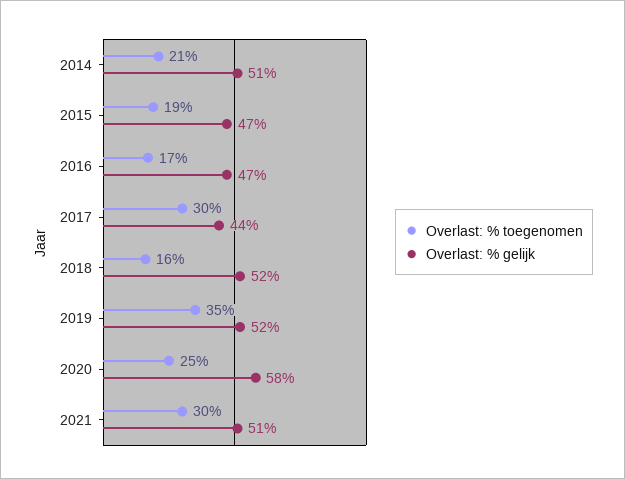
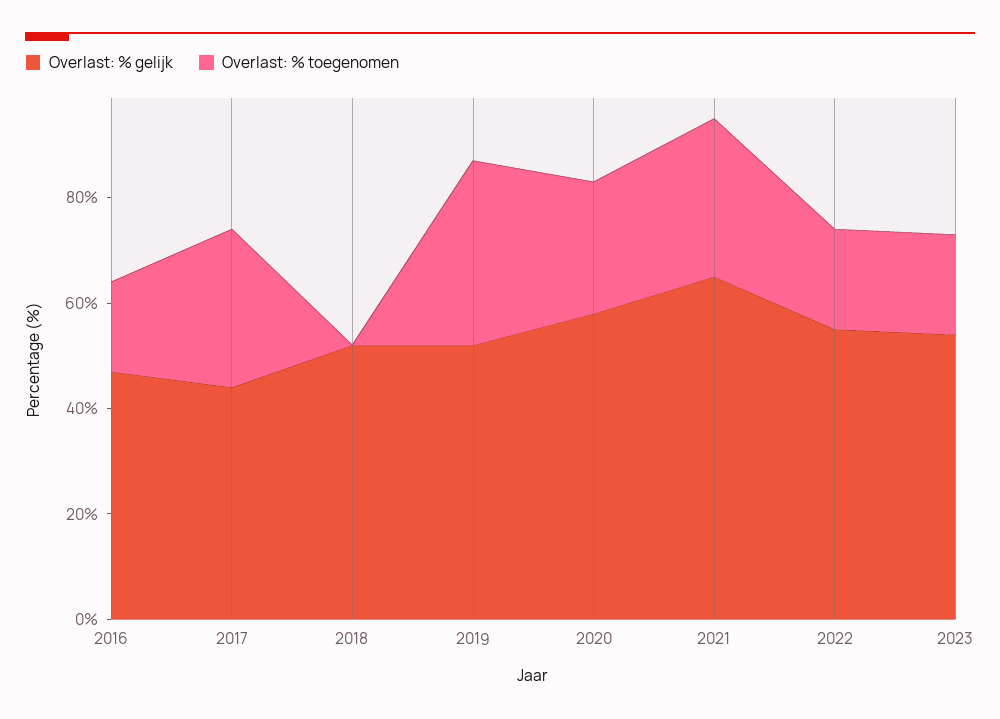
Overlast: % toegenomen, 2014: 21 -> none
Overlast: % gelijk, 2014: 51 -> none
Overlast: % toegenomen, 2015: 19 -> none
Overlast: % gelijk, 2015: 47 -> none
Overlast: % toegenomen, 2018: 16 -> 0
Overlast: % gelijk, 2021: 51 -> 65
Overlast: % gelijk, 2022: none -> 55
Overlast: % toegenomen, 2022: none -> 20
Overlast: % gelijk, 2023: none -> 55
Overlast: % toegenomen, 2023: none -> 20

